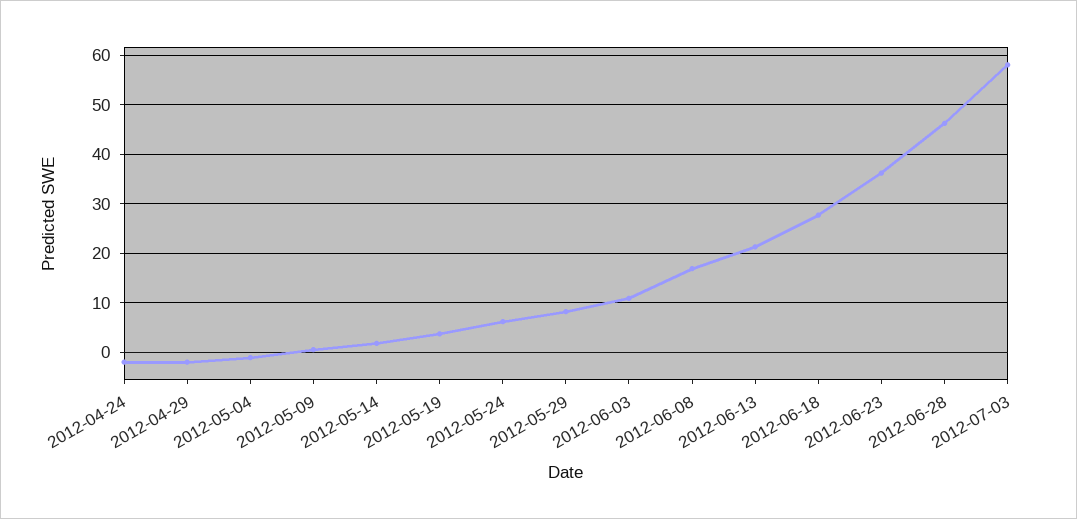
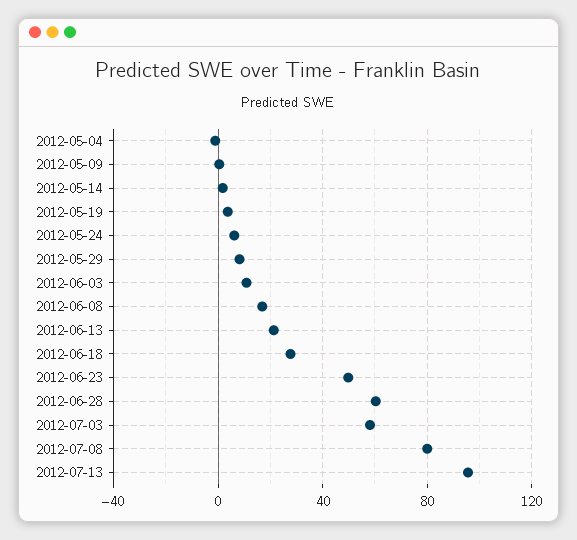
2012-04-24: -2 -> none
2012-04-29: -2 -> none
2012-06-23: 36 -> 50
2012-06-28: 46 -> 60
2012-07-08: none -> 80
2012-07-13: none -> 95

